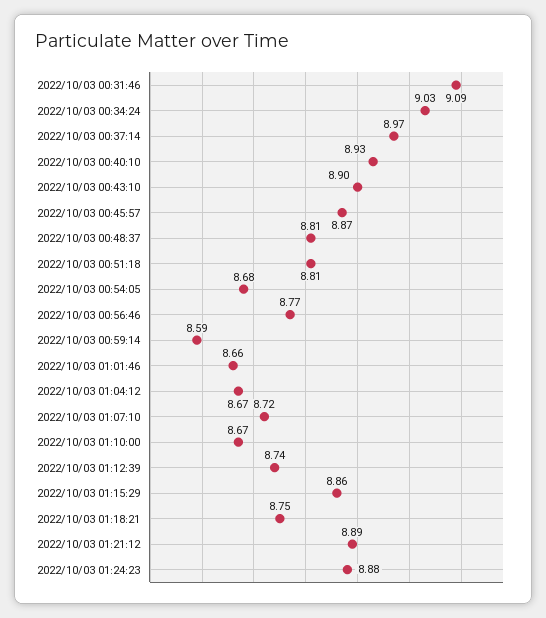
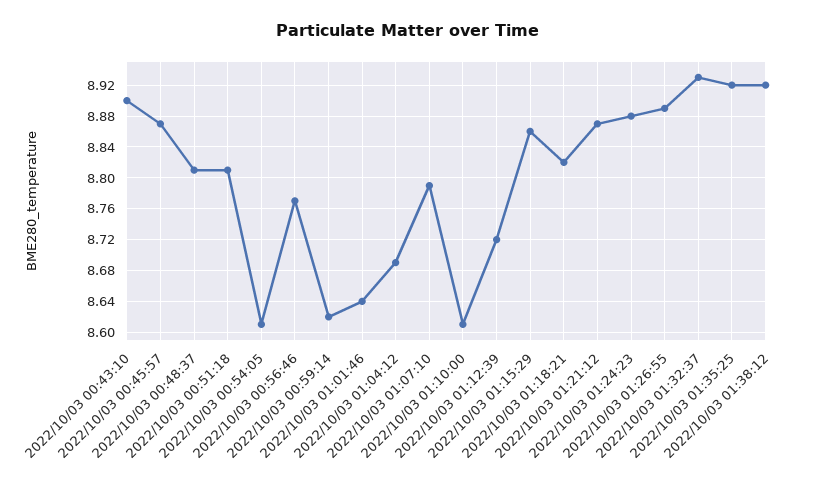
2022/10/03 00:31:46: 9.09 -> none
2022/10/03 00:34:24: 9.03 -> none
2022/10/03 00:37:14: 8.97 -> none
2022/10/03 00:40:10: 8.93 -> none
2022/10/03 00:54:05: 8.68 -> 8.61
2022/10/03 00:59:14: 8.59 -> 8.62
2022/10/03 01:01:46: 8.66 -> 8.64
2022/10/03 01:04:12: 8.67 -> 8.69
2022/10/03 01:07:10: 8.72 -> 8.79
2022/10/03 01:10:00: 8.67 -> 8.61
2022/10/03 01:12:39: 8.74 -> 8.72
2022/10/03 01:18:21: 8.75 -> 8.82
2022/10/03 01:21:12: 8.89 -> 8.87
2022/10/03 01:26:55: none -> 8.89
2022/10/03 01:32:37: none -> 8.93
2022/10/03 01:35:25: none -> 8.92
2022/10/03 01:38:12: none -> 8.92

